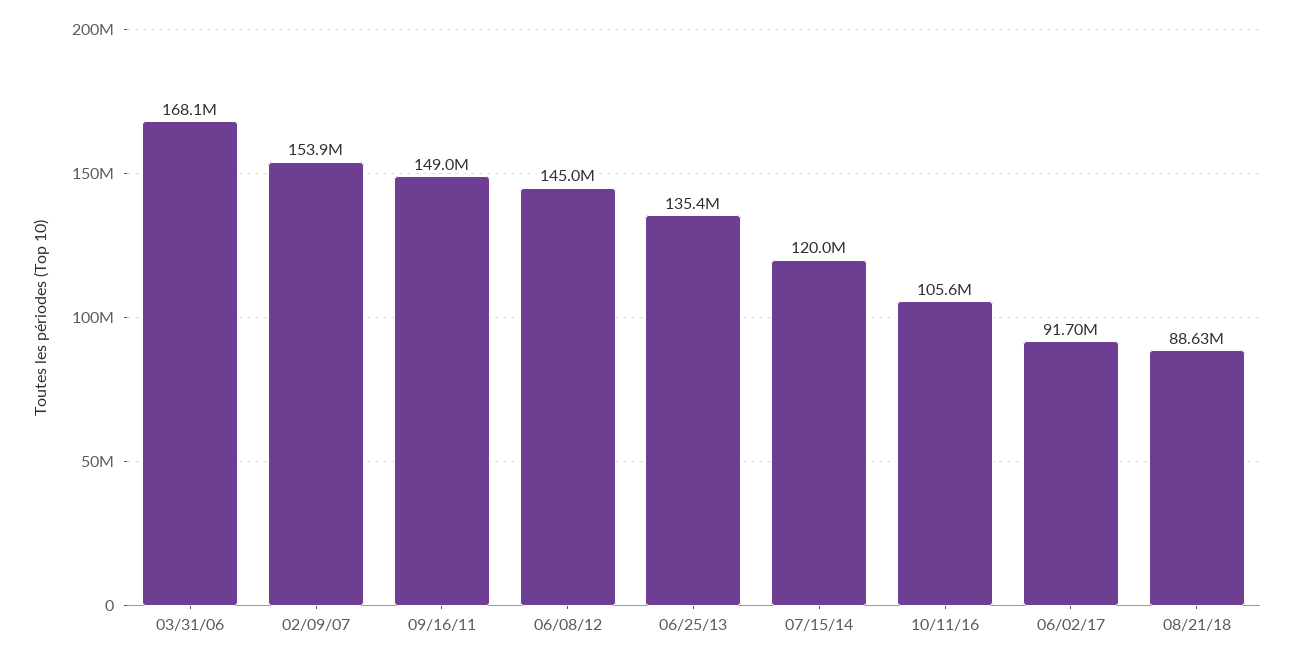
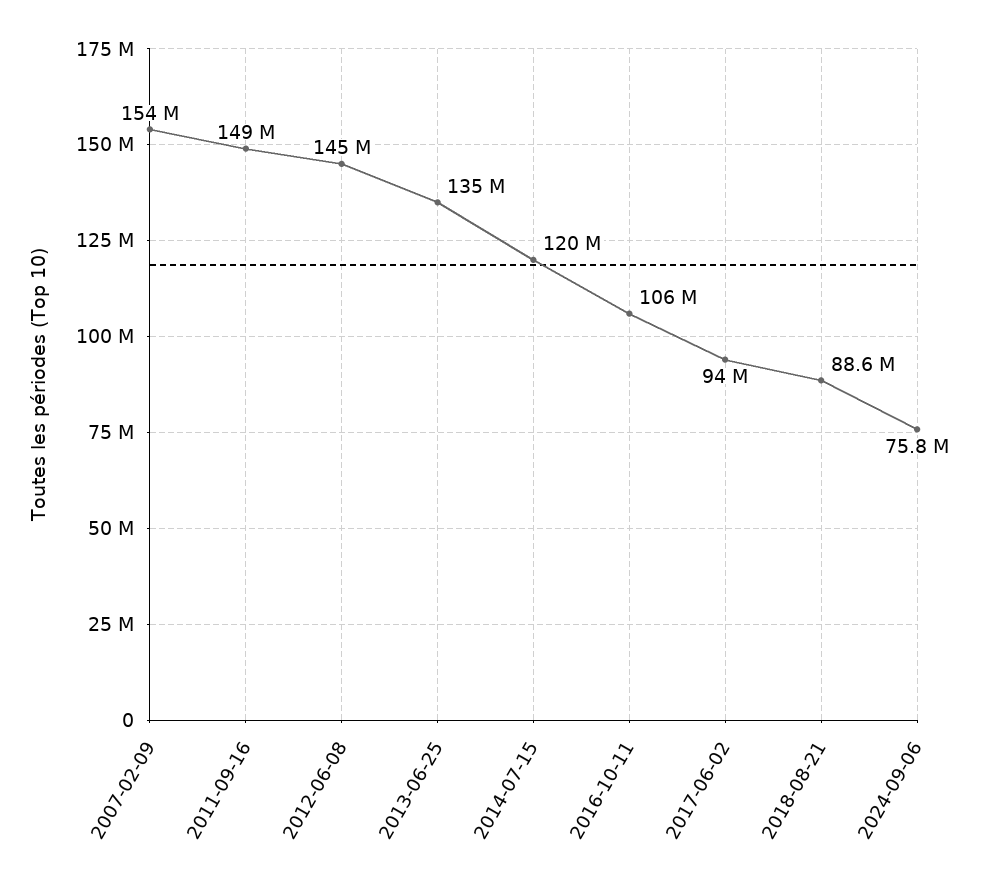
03/31/06: 168100000 -> none
06/02/17: 91700000 -> 94000000
2024-09-06: none -> 75800000

